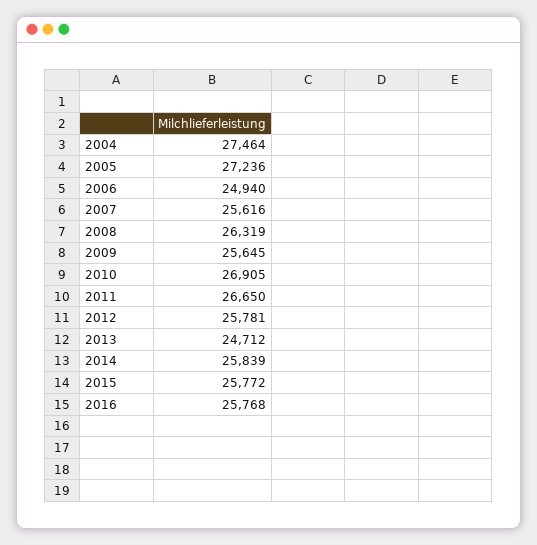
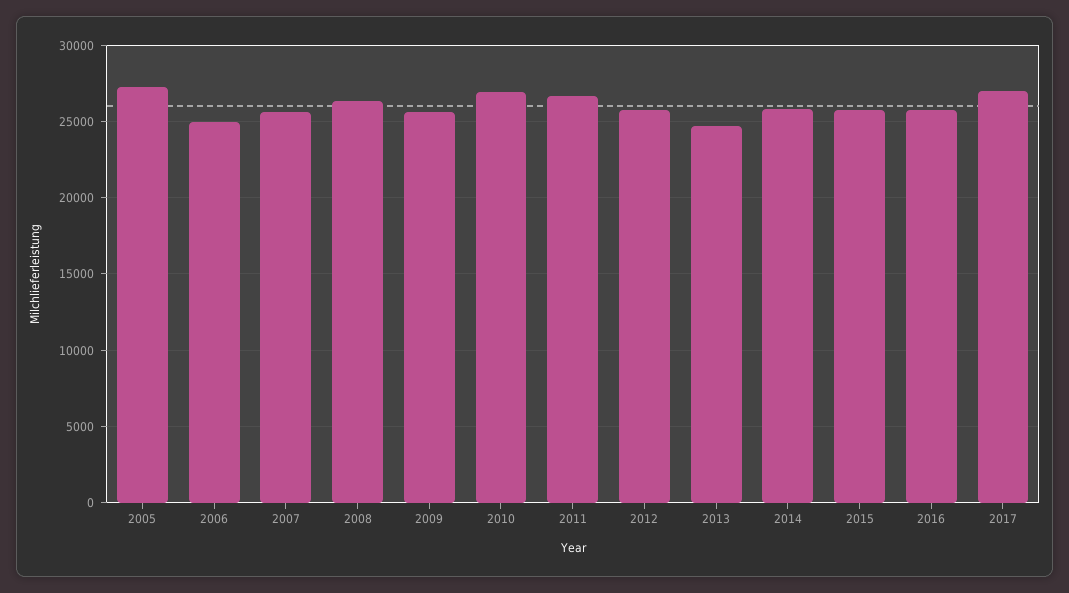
2004: 27464 -> none
2017: none -> 27000

